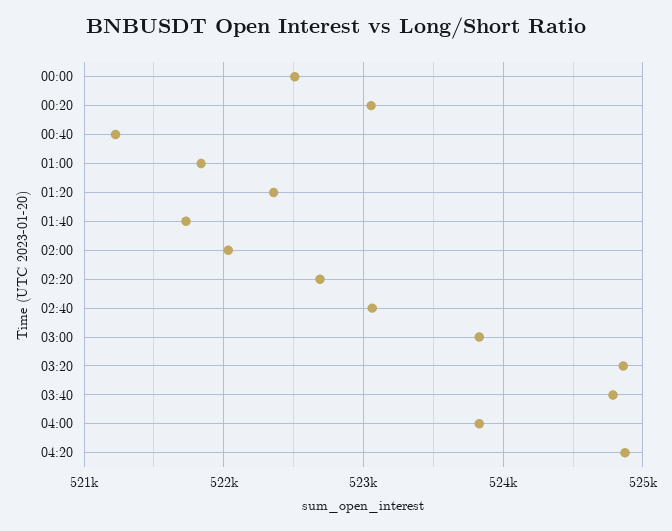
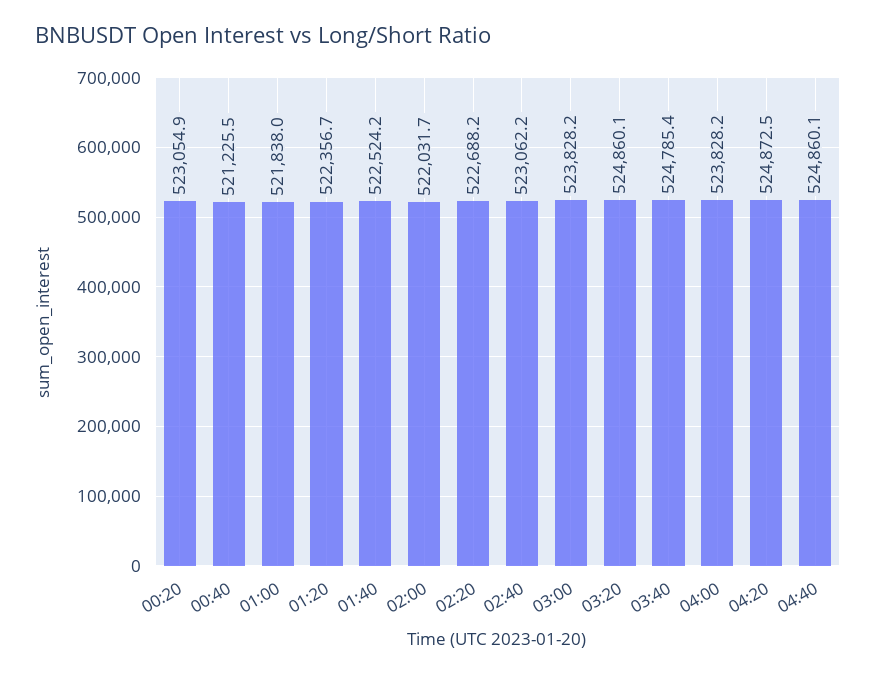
00:00: 522500 -> none
01:40: 521700 -> 522524.2
04:40: none -> 524860.1

